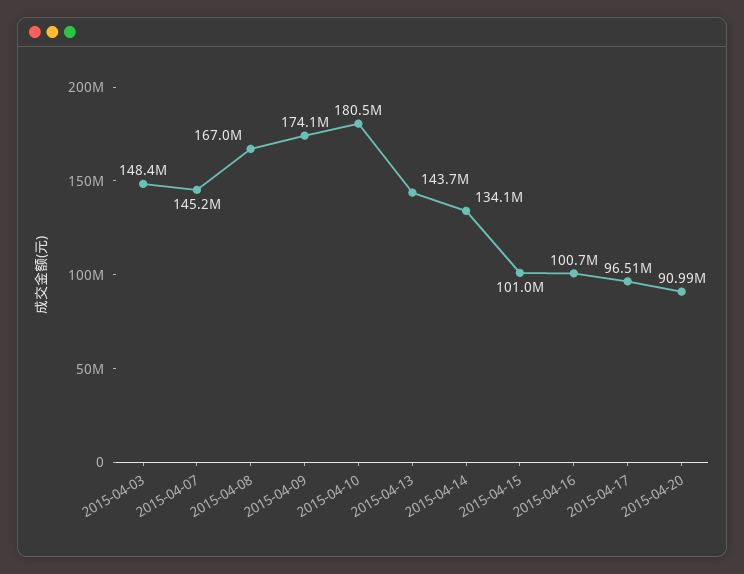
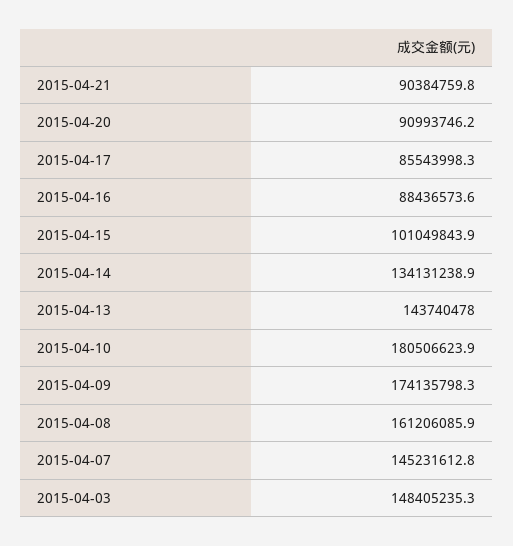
2015-04-08: 167000000 -> 161206085.9
2015-04-16: 100700000 -> 88436573.6
2015-04-17: 96510000 -> 85543998.3
2015-04-21: none -> 90384759.8

